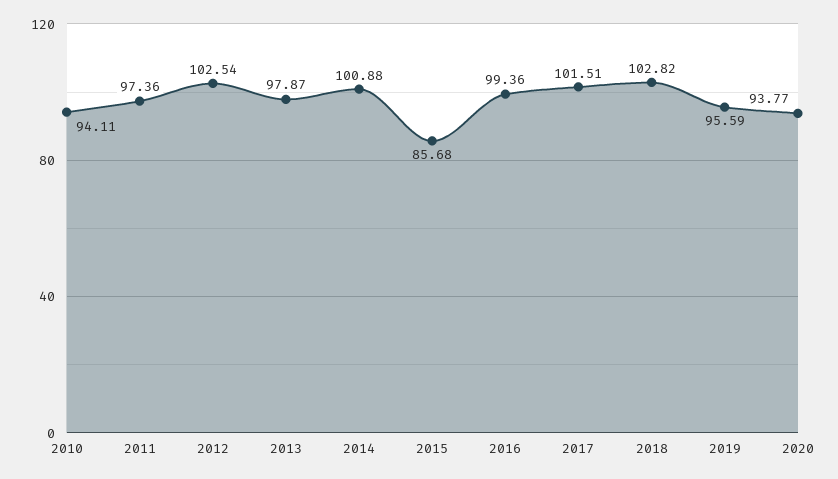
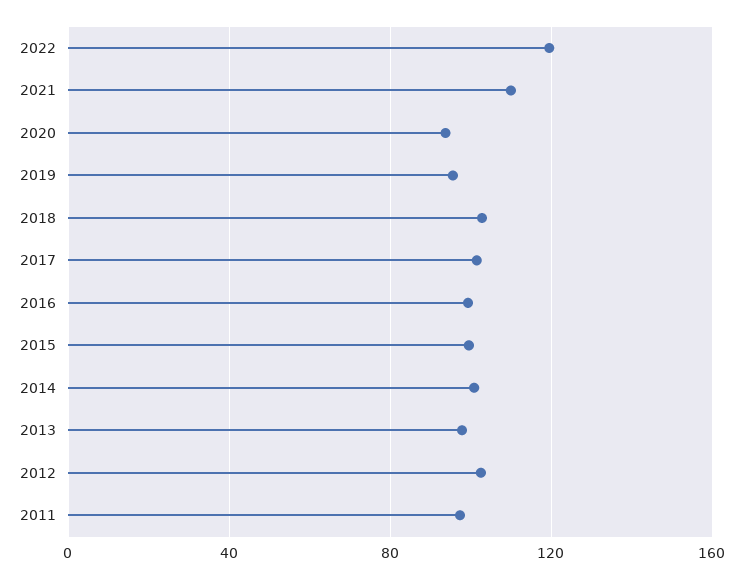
2010: 94.11 -> none
2015: 85.68 -> 100
2022: none -> 120
2021: none -> 110

